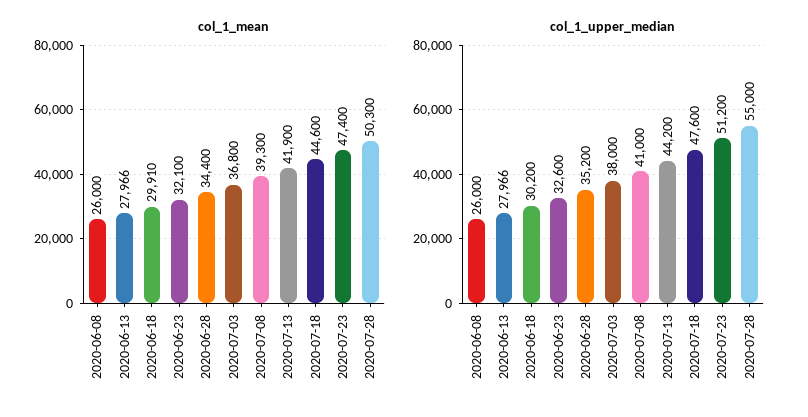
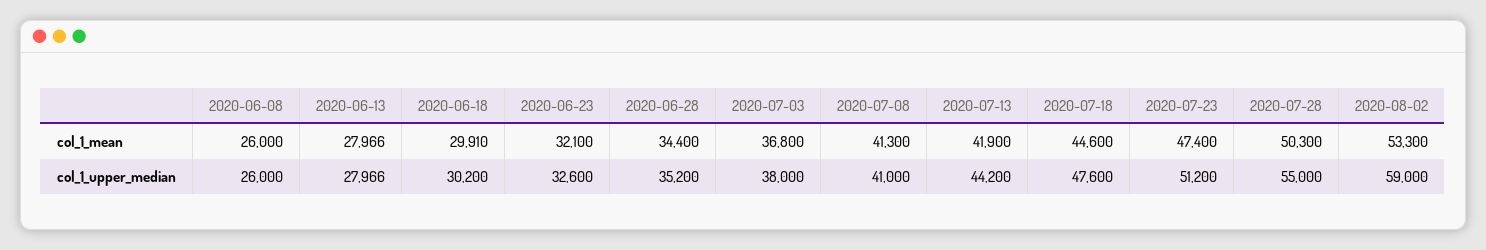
col_1_mean, 2020-07-08: 39300 -> 41300
col_1_mean, 2020-08-02: none -> 53300
col_1_upper_median, 2020-08-02: none -> 59000

